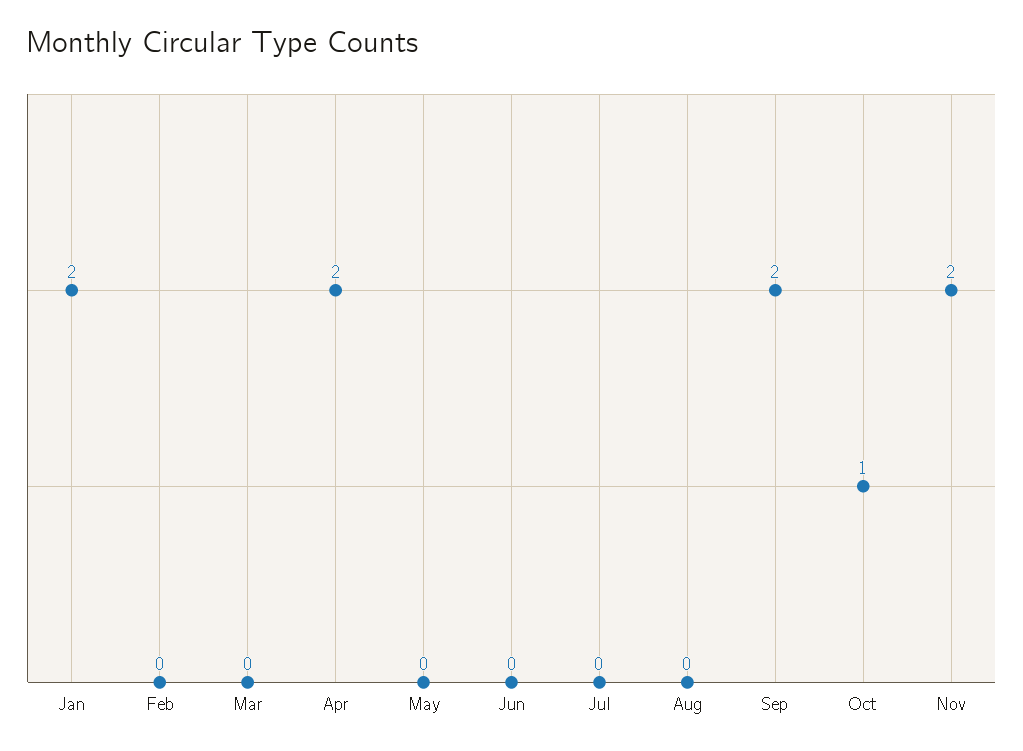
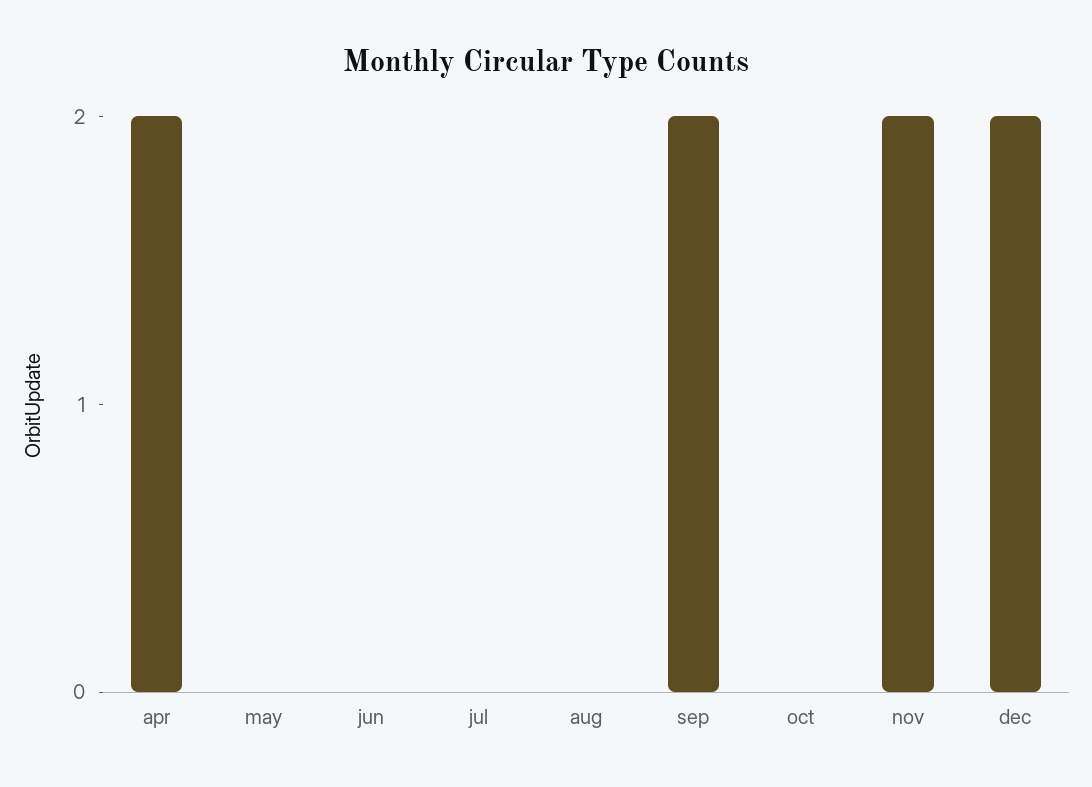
Jan: 2 -> none
Feb: 0 -> none
Mar: 0 -> none
Oct: 1 -> 0
dec: none -> 2

